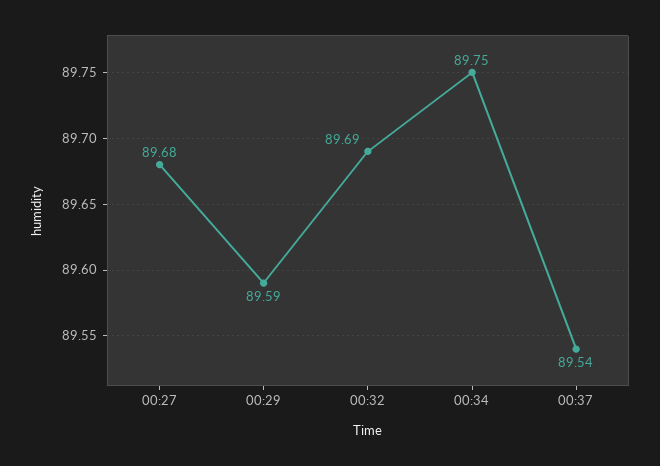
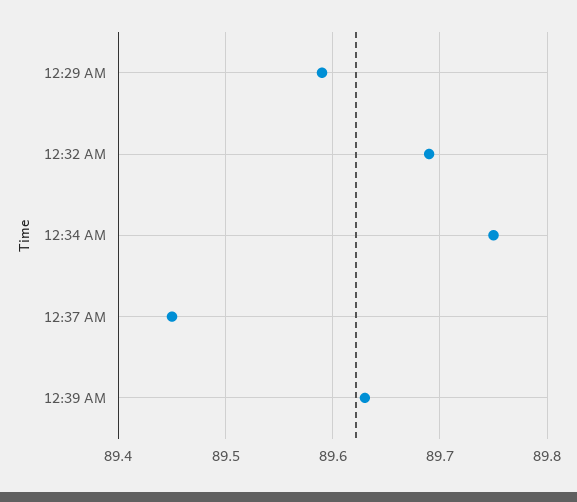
00:27: 89.68 -> none
00:37: 89.54 -> 89.45
12:39 AM: none -> 89.63

